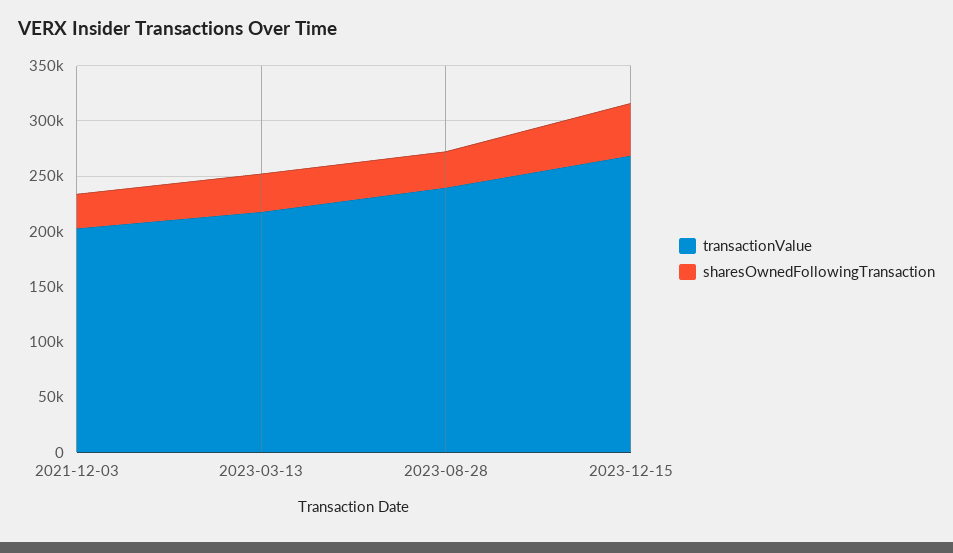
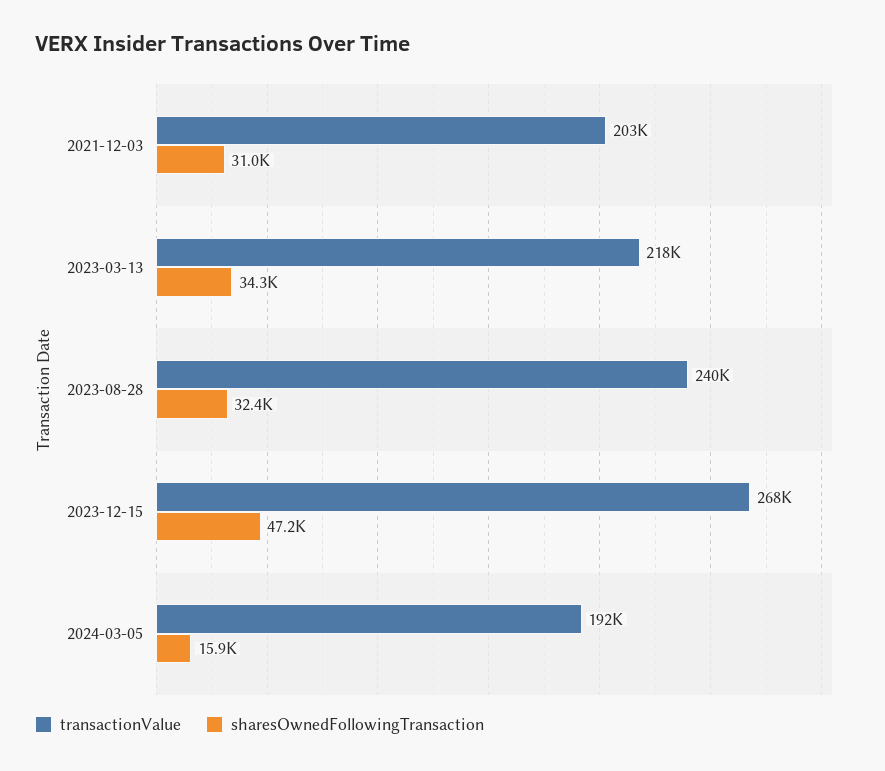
transactionValue, 2024-03-05: none -> 192000
sharesOwnedFollowingTransaction, 2024-03-05: none -> 15900

